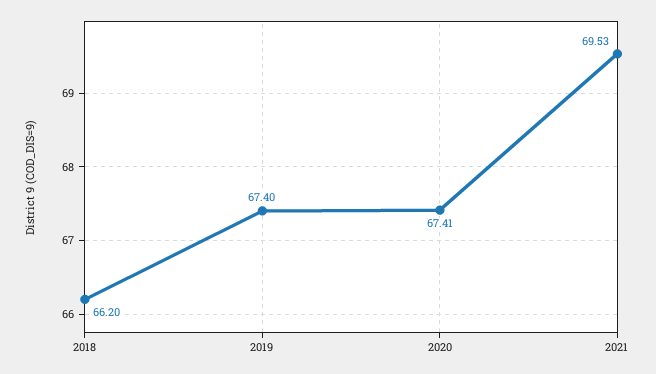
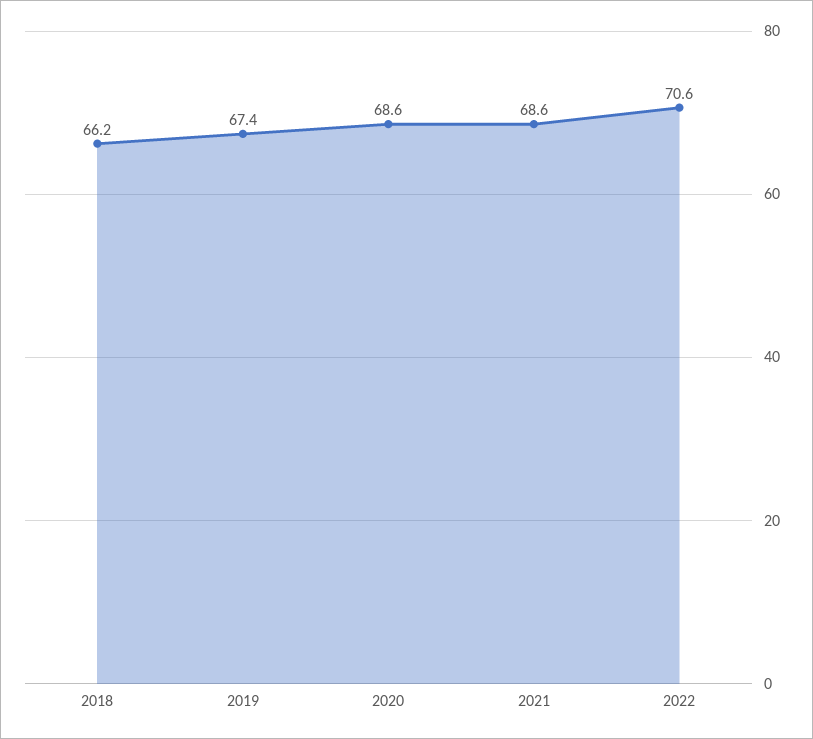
2020: 67.41 -> 68.6
2021: 69.53 -> 68.6
2022: none -> 70.6

